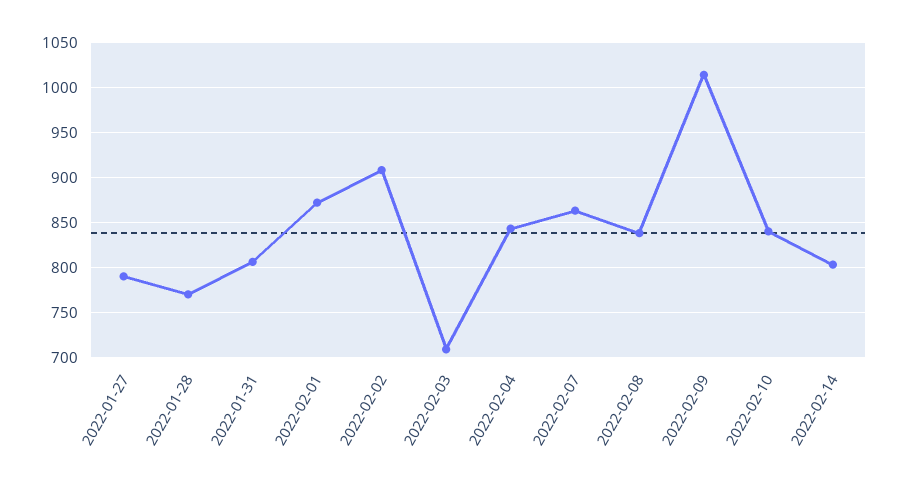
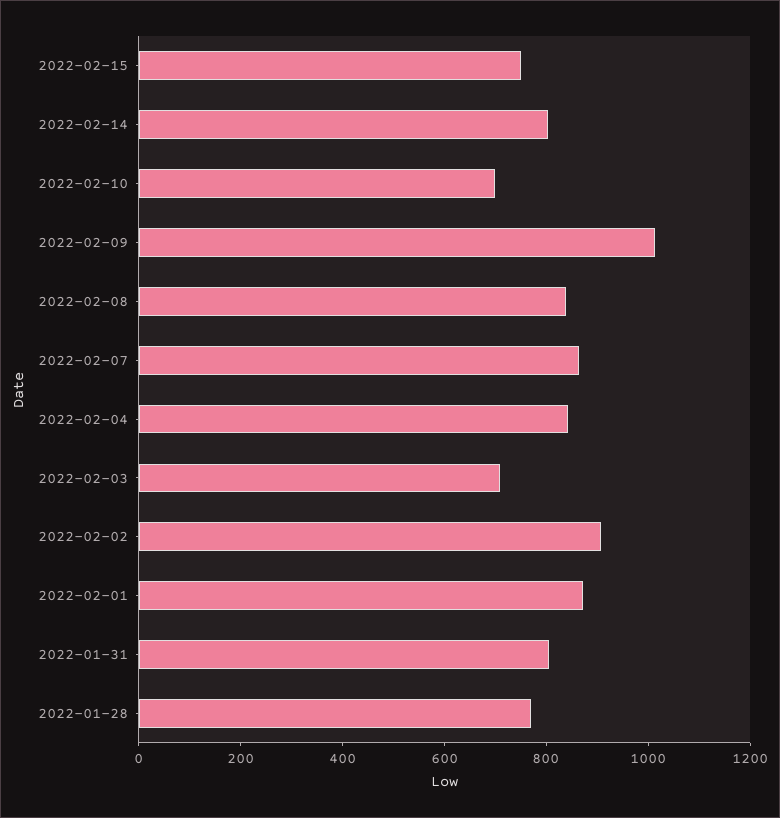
2022-01-27: 790 -> none
2022-02-10: 840 -> 700
2022-02-15: none -> 750

